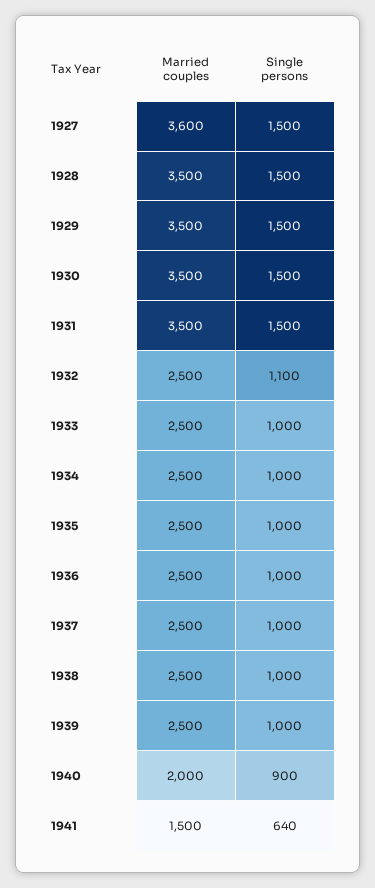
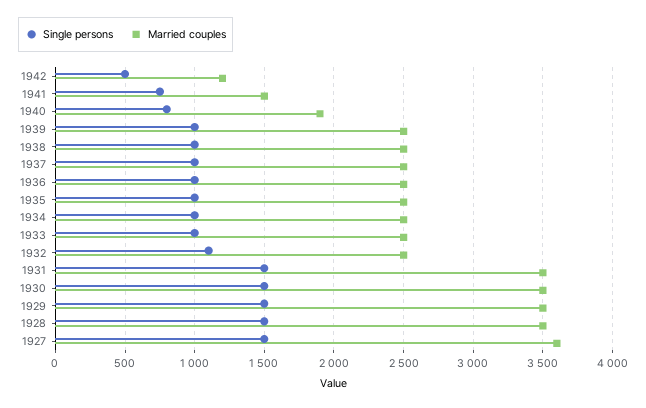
Married couples, 1940: 2000 -> 1900
Single persons, 1940: 900 -> 800
Single persons, 1941: 640 -> 750
Single persons, 1942: none -> 500
Married couples, 1942: none -> 1200

